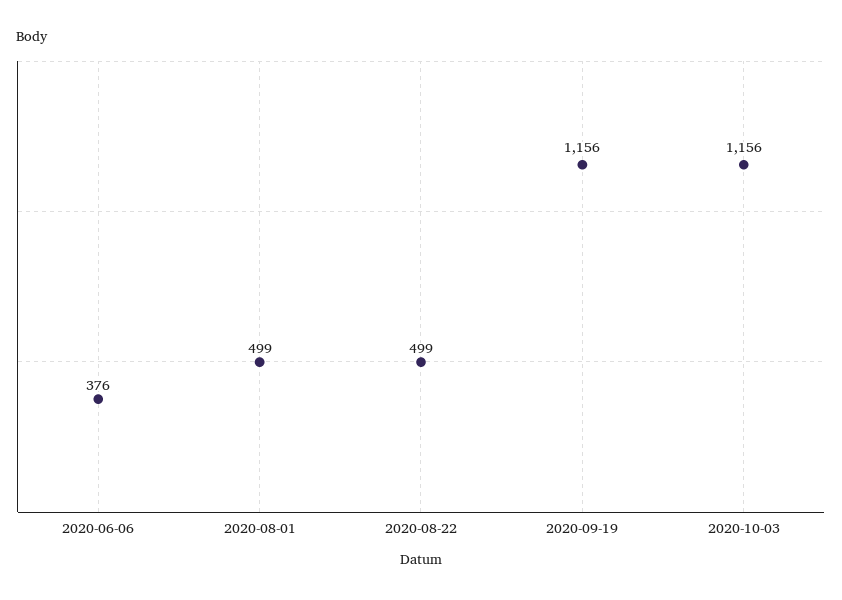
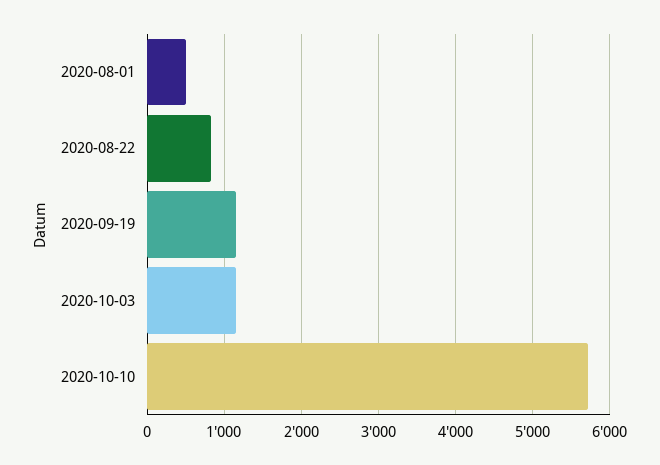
2020-06-06: 376 -> none
2020-08-22: 499 -> 800
2020-10-10: none -> 5700

